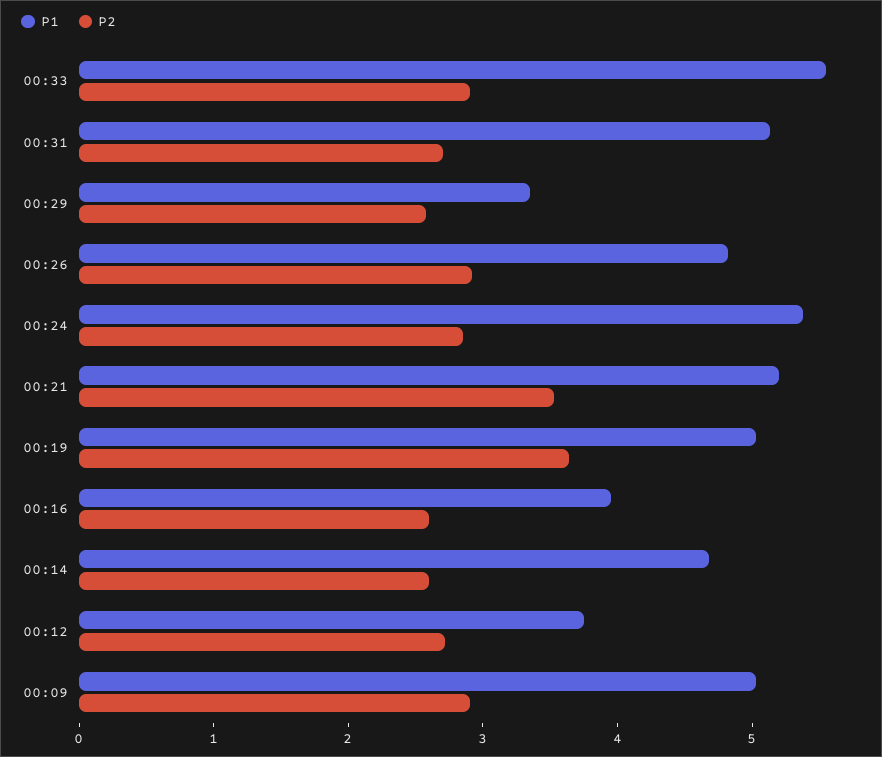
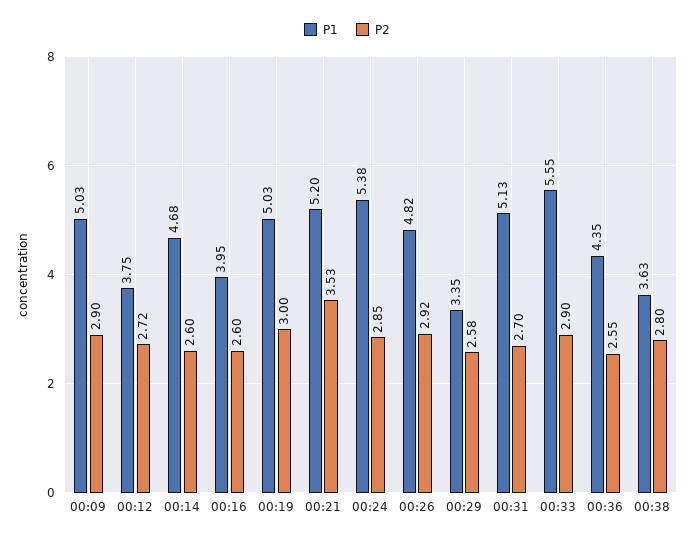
P2, 00:19: 3.6 -> 3
P1, 00:36: none -> 4.35
P2, 00:36: none -> 2.55
P1, 00:38: none -> 3.63
P2, 00:38: none -> 2.8

